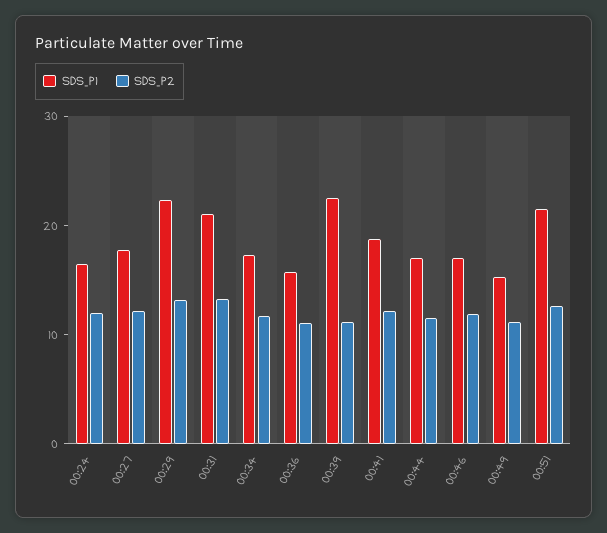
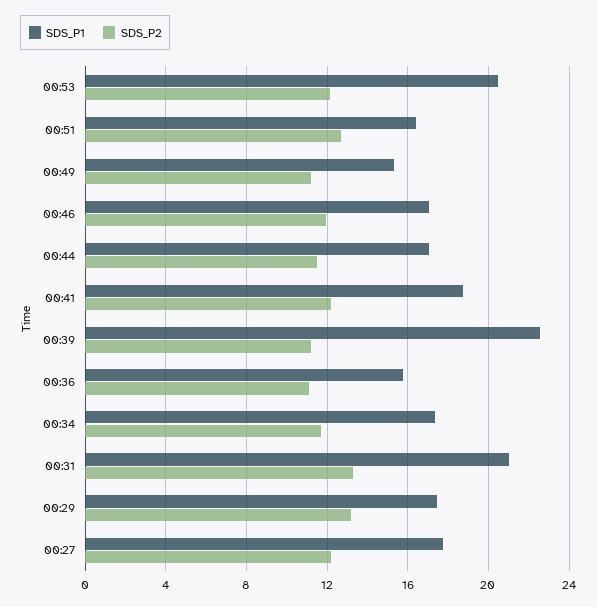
SDS_P1, 00:24: 16 -> none
SDS_P2, 00:24: 12 -> none
SDS_P1, 00:29: 22 -> 17.5
SDS_P1, 00:51: 22 -> 16.5
SDS_P1, 00:53: none -> 20.5
SDS_P2, 00:53: none -> 12

